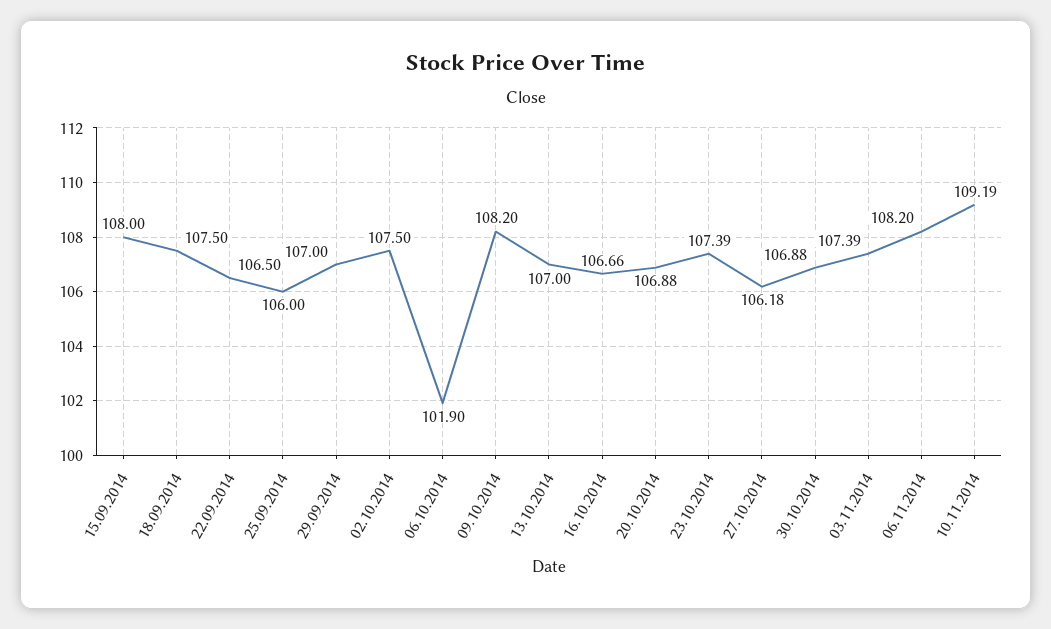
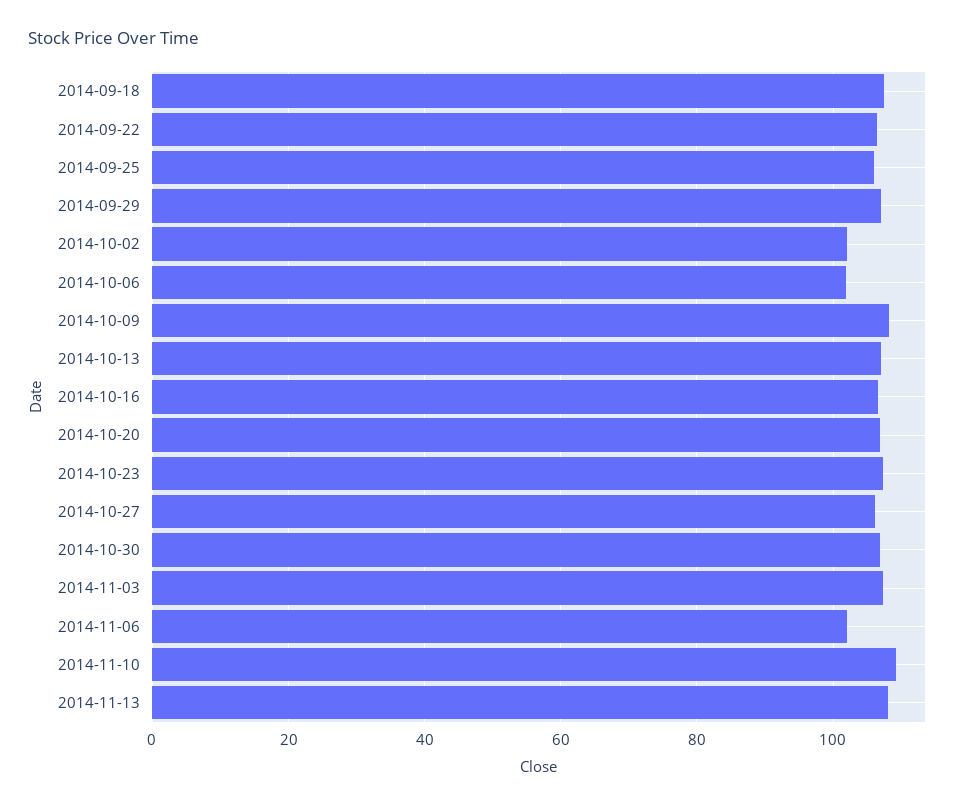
15.09.2014: 108 -> none
02.10.2014: 107.5 -> 102
06.11.2014: 108.2 -> 102
2014-11-13: none -> 108

